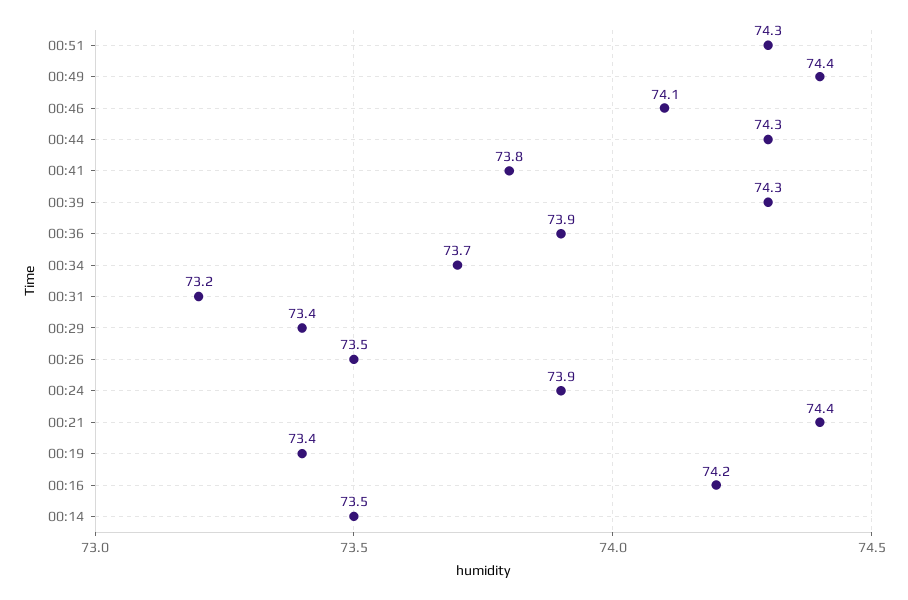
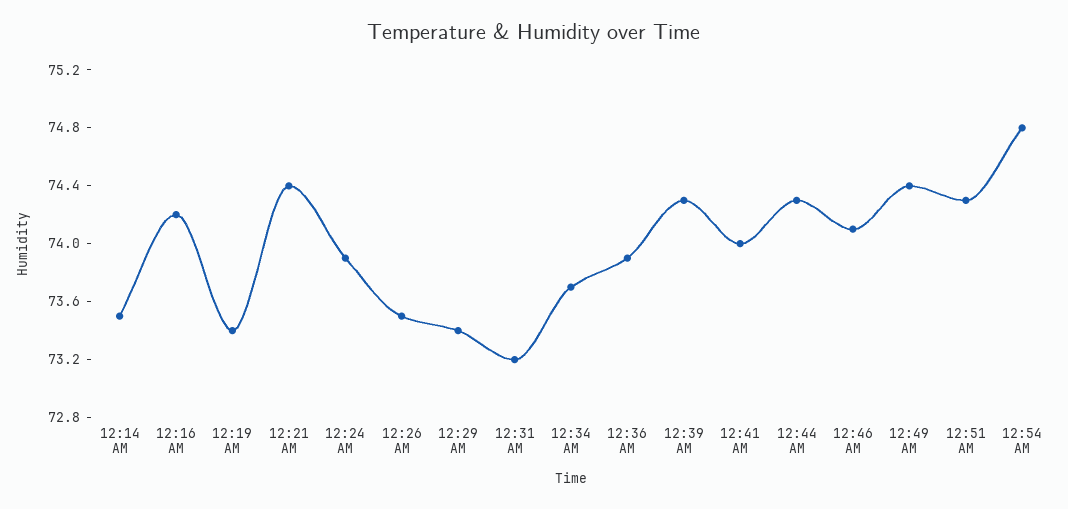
00:41: 73.8 -> 74
12:54 AM: none -> 74.8

